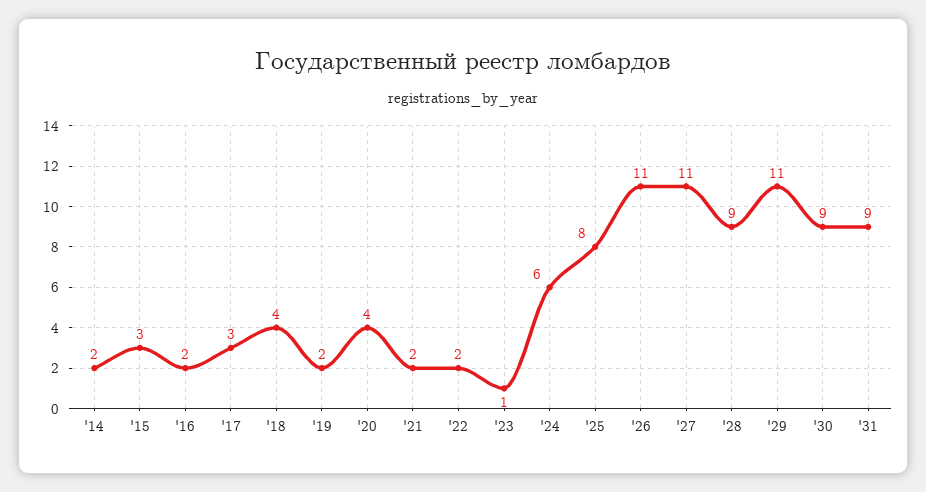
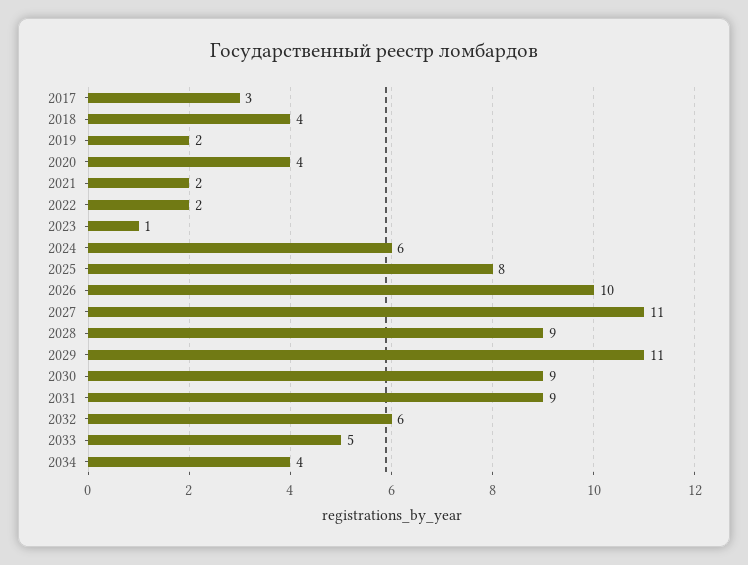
'14: 2 -> none
'15: 3 -> none
'16: 2 -> none
'26: 11 -> 10
2032: none -> 6
2033: none -> 5
2034: none -> 4

